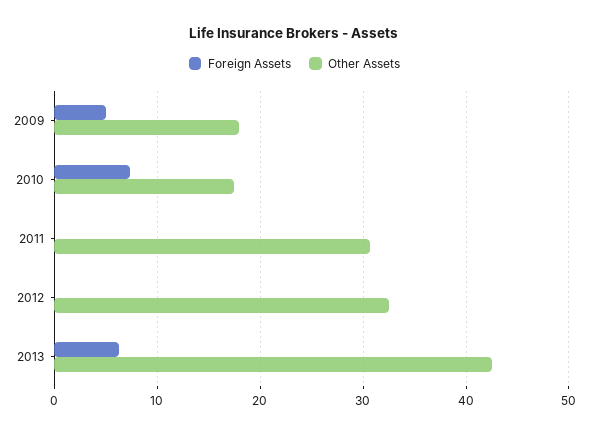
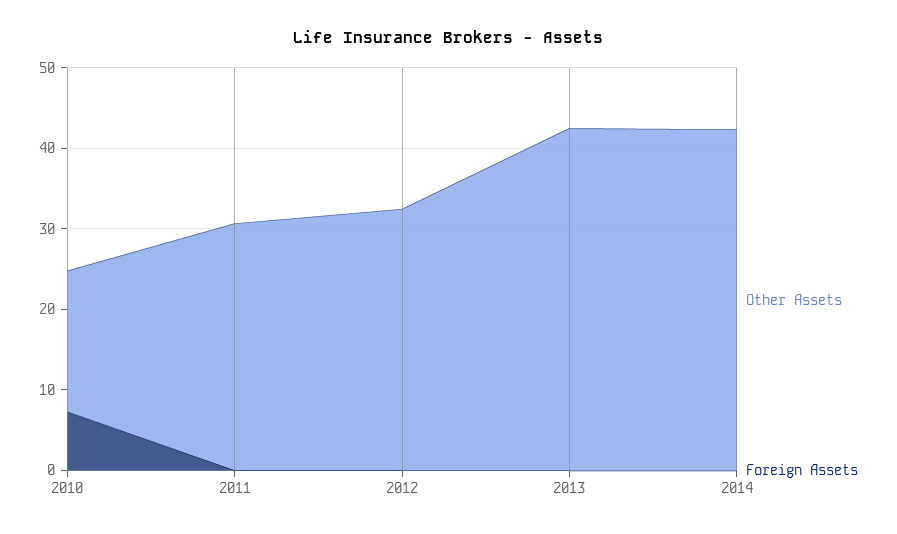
Foreign Assets, 2009: 5 -> none
Other Assets, 2009: 18 -> none
Foreign Assets, 2013: 6 -> 0
Other Assets, 2014: none -> 42
Foreign Assets, 2014: none -> 0

